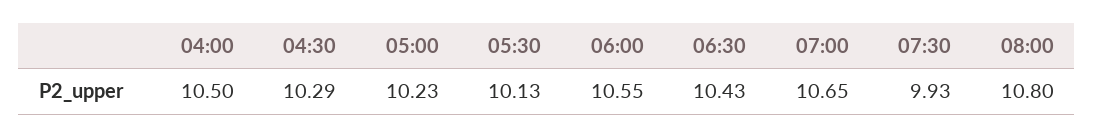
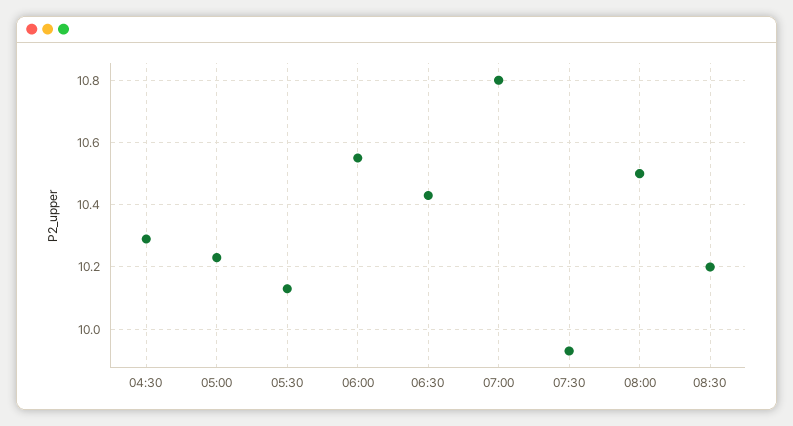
04:00: 10.5 -> none
07:00: 10.65 -> 10.8
08:00: 10.8 -> 10.5
08:30: none -> 10.2

